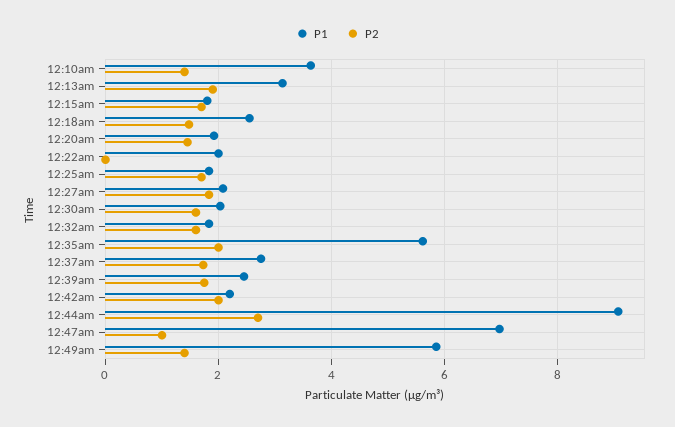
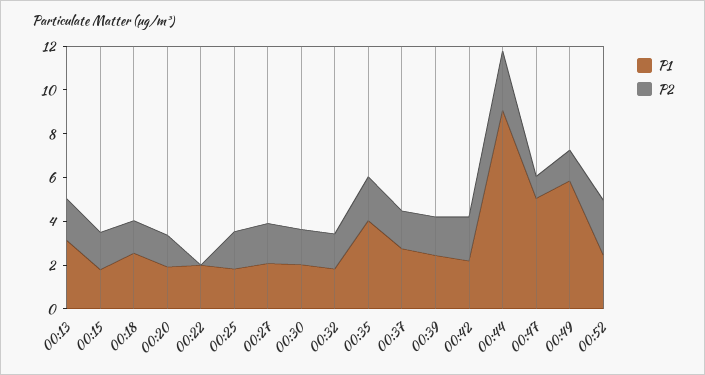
P1, 12:10am: 3.6 -> none
P2, 12:10am: 1.4 -> none
P1, 12:35am: 5.6 -> 4
P1, 12:47am: 7 -> 5
P1, 00:52: none -> 2.5
P2, 00:52: none -> 2.5

